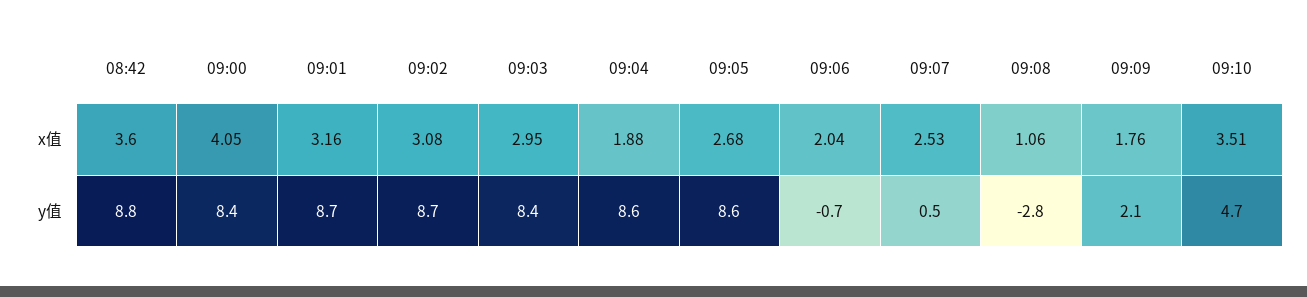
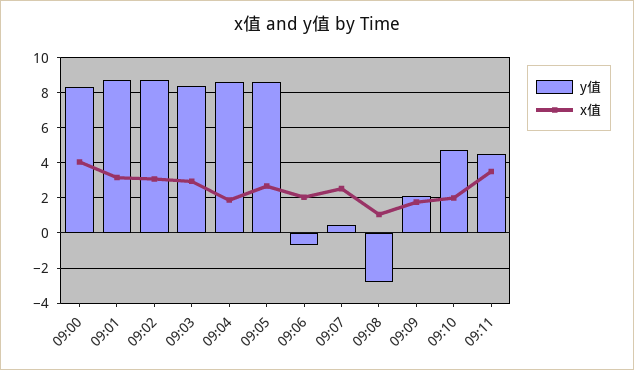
x值, 08:42: 3.6 -> none
x值, 09:10: 3.51 -> 2
y值, 08:42: 8.8 -> none
y值, 09:11: none -> 4.5
x值, 09:11: none -> 3.5

